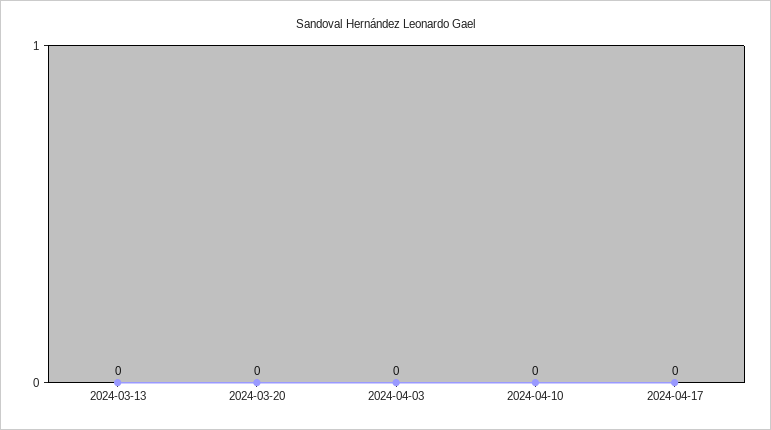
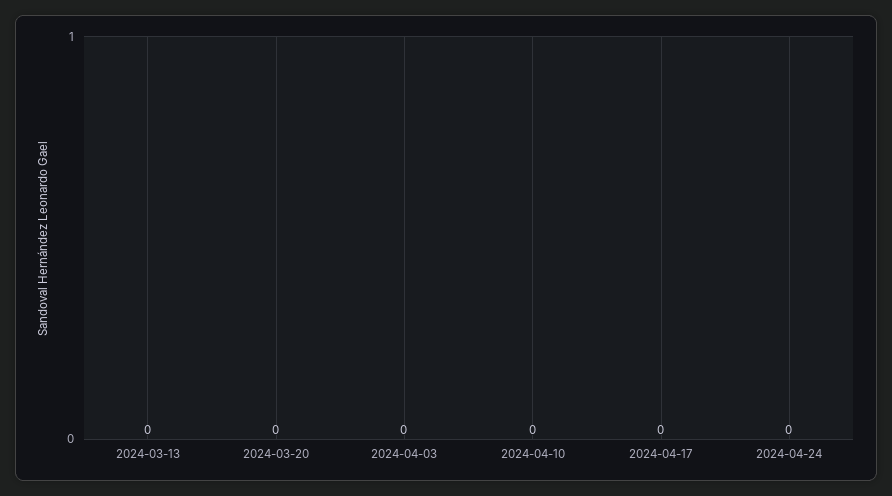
2024-04-24: none -> 0

